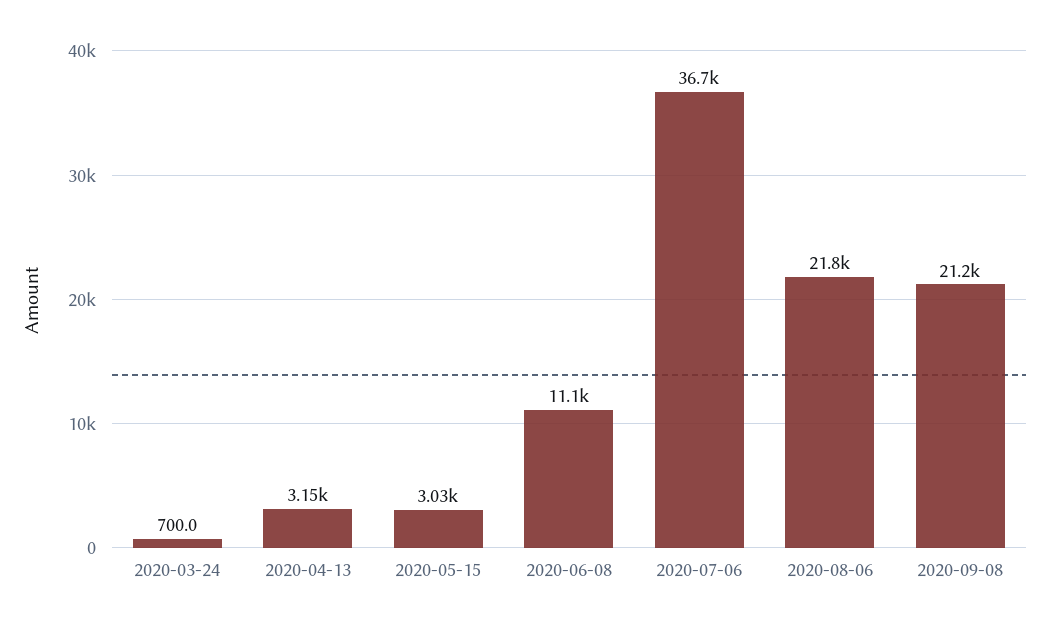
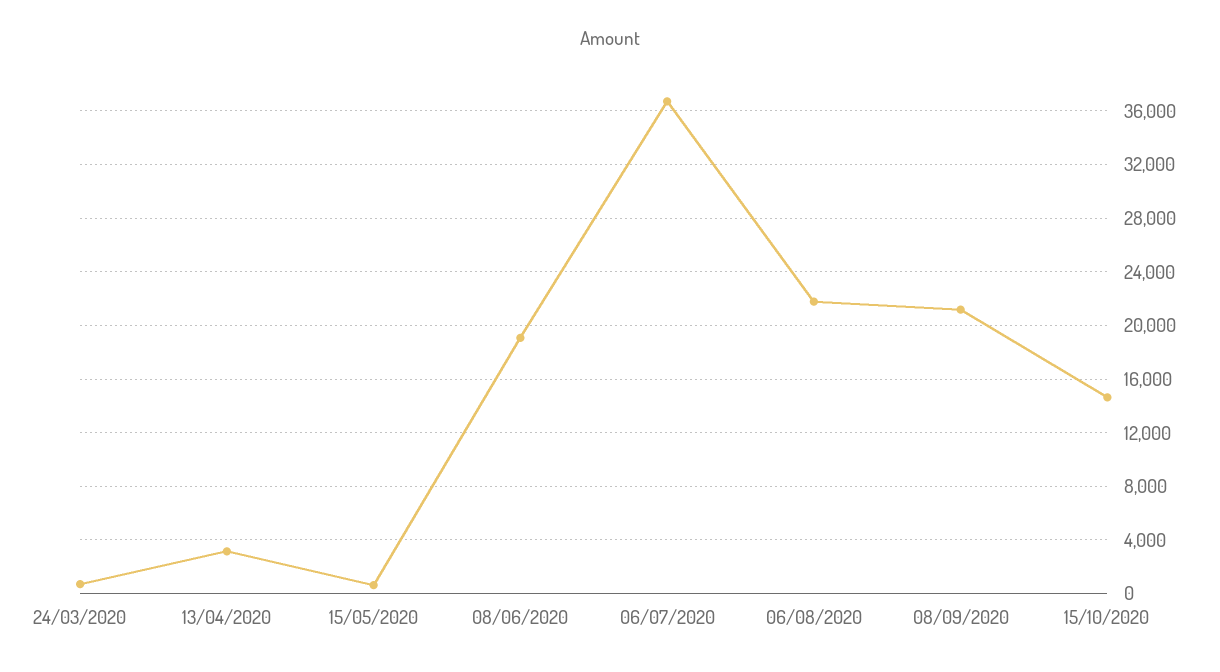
2020-05-15: 3030 -> 500
2020-06-08: 11100 -> 19000
15/10/2020: none -> 14500

